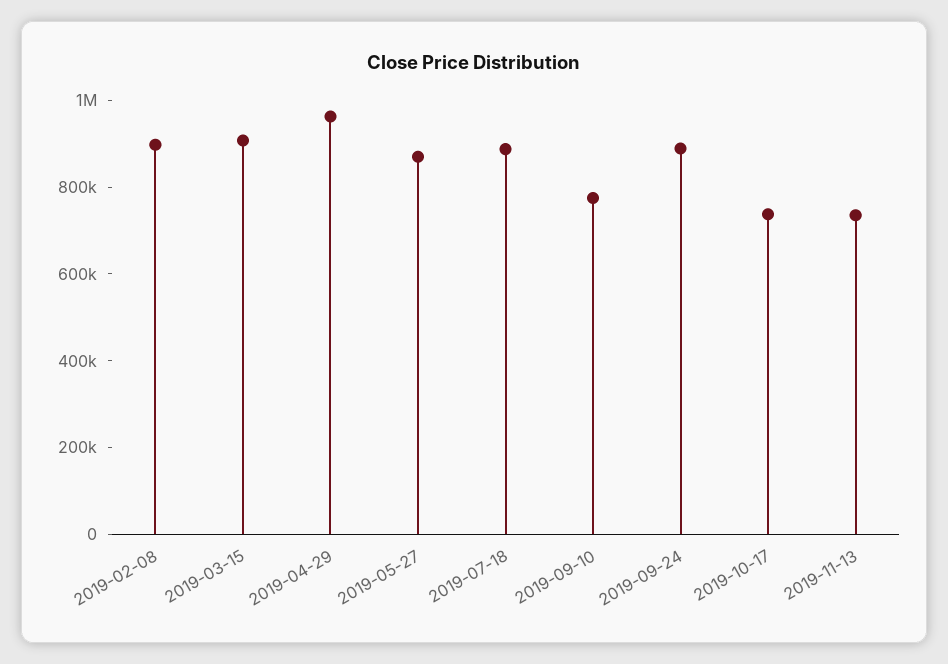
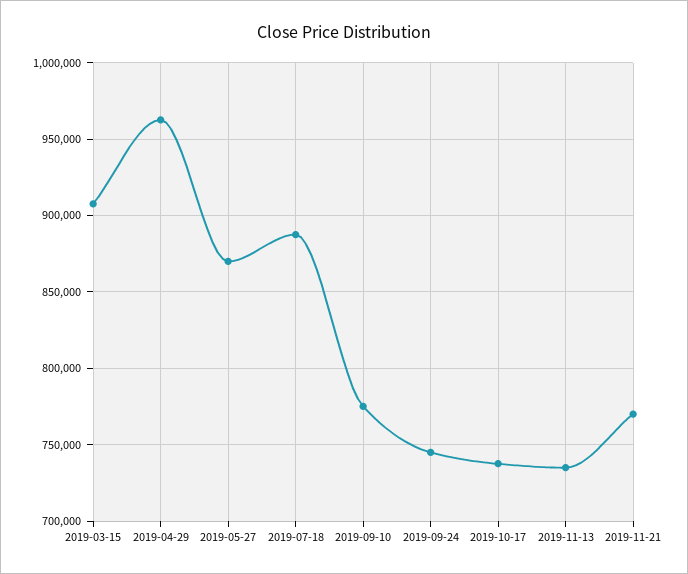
2019-02-08: 900000 -> none
2019-09-24: 900000 -> 745000
2019-11-21: none -> 770000

